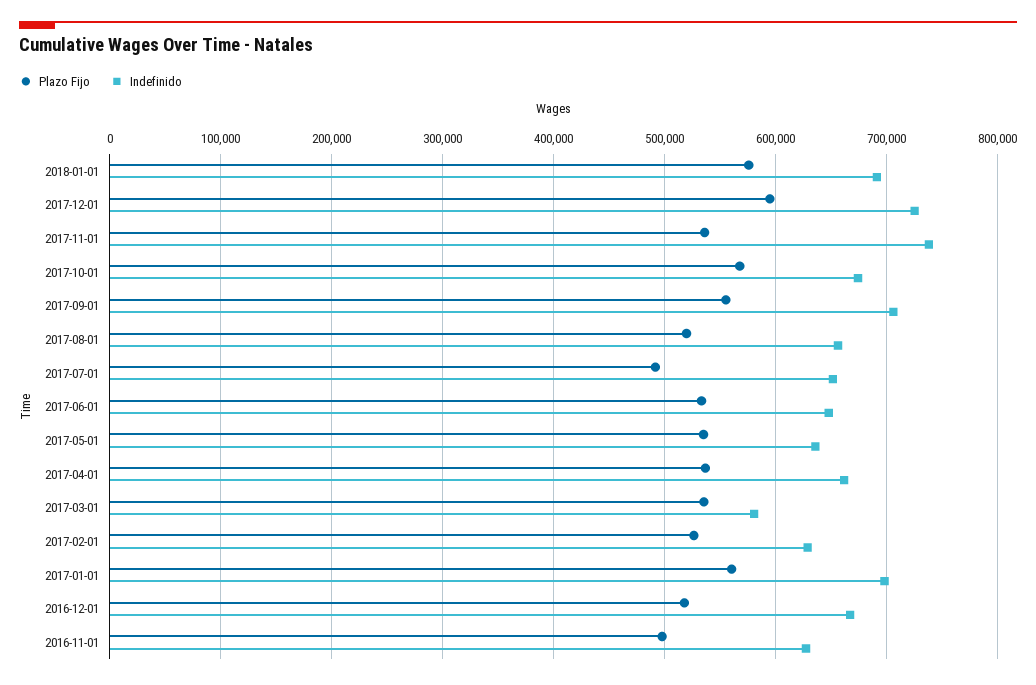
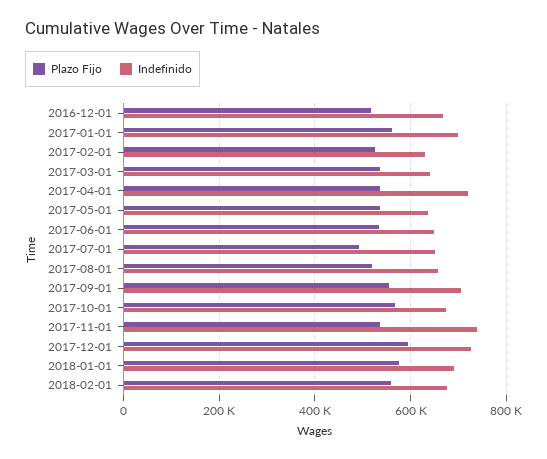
Indefinido, 2017-04-01: 660000 -> 720000
Indefinido, 2017-03-01: 580000 -> 640000
Plazo Fijo, 2016-11-01: 500000 -> none
Indefinido, 2016-11-01: 630000 -> none
Plazo Fijo, 2018-02-01: none -> 560000
Indefinido, 2018-02-01: none -> 680000

